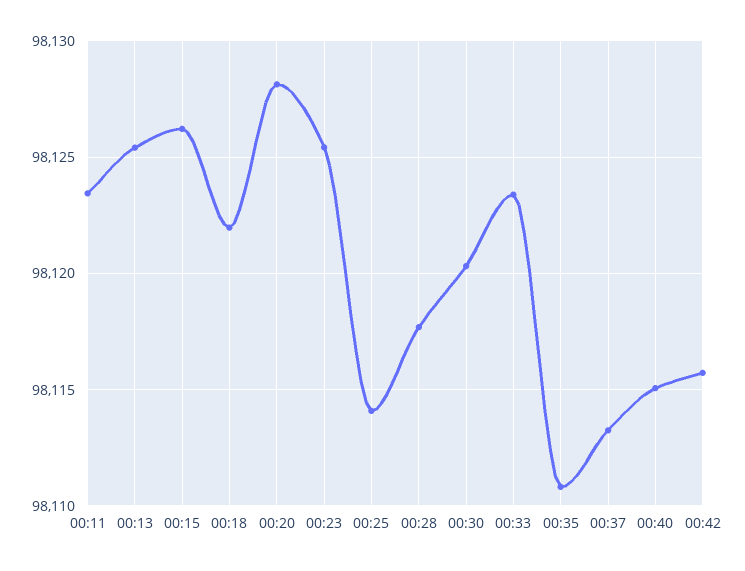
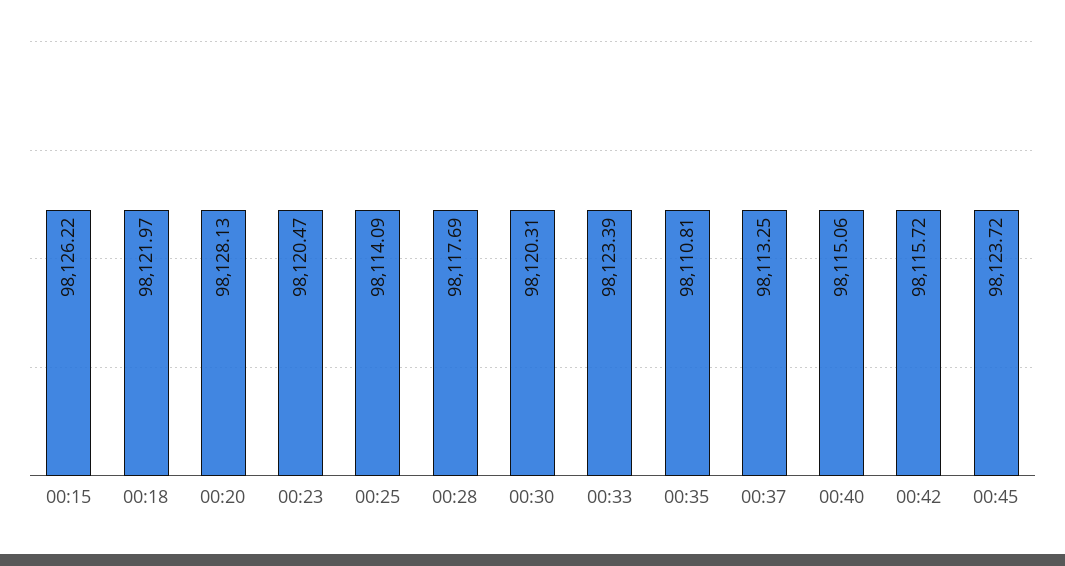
00:11: 98123.5 -> none
00:13: 98125.5 -> none
00:23: 98125.5 -> 98120.47
00:45: none -> 98123.72

